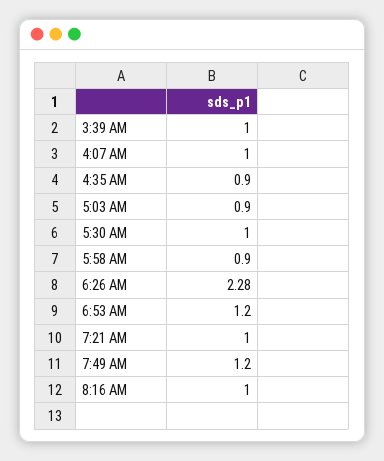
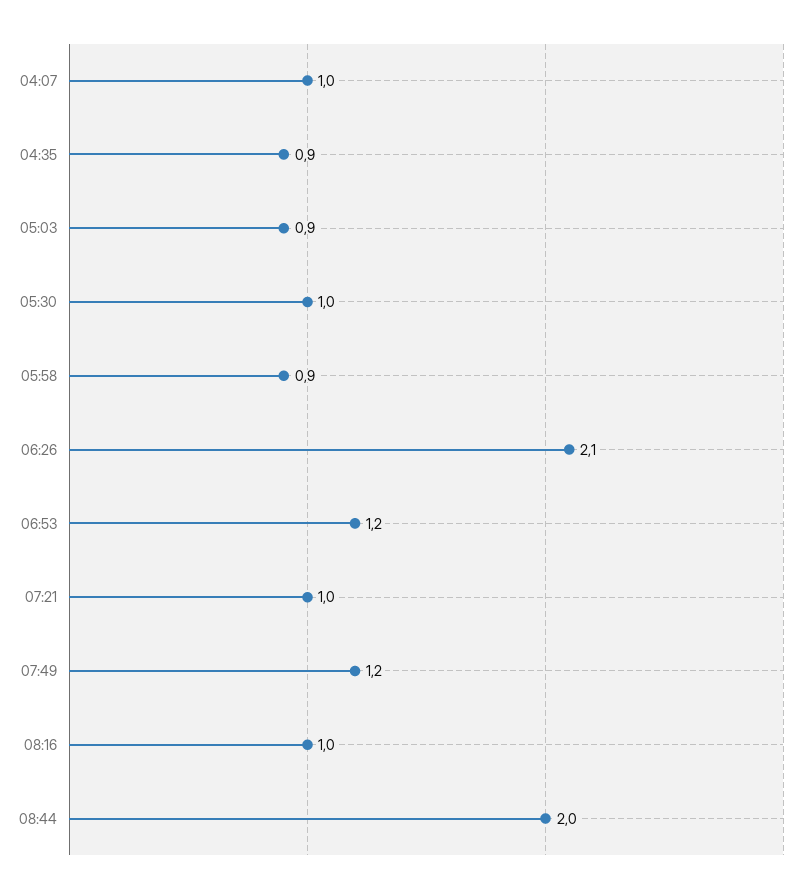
3:39 AM: 1 -> none
6:26 AM: 2.28 -> 2.1
08:44: none -> 2

